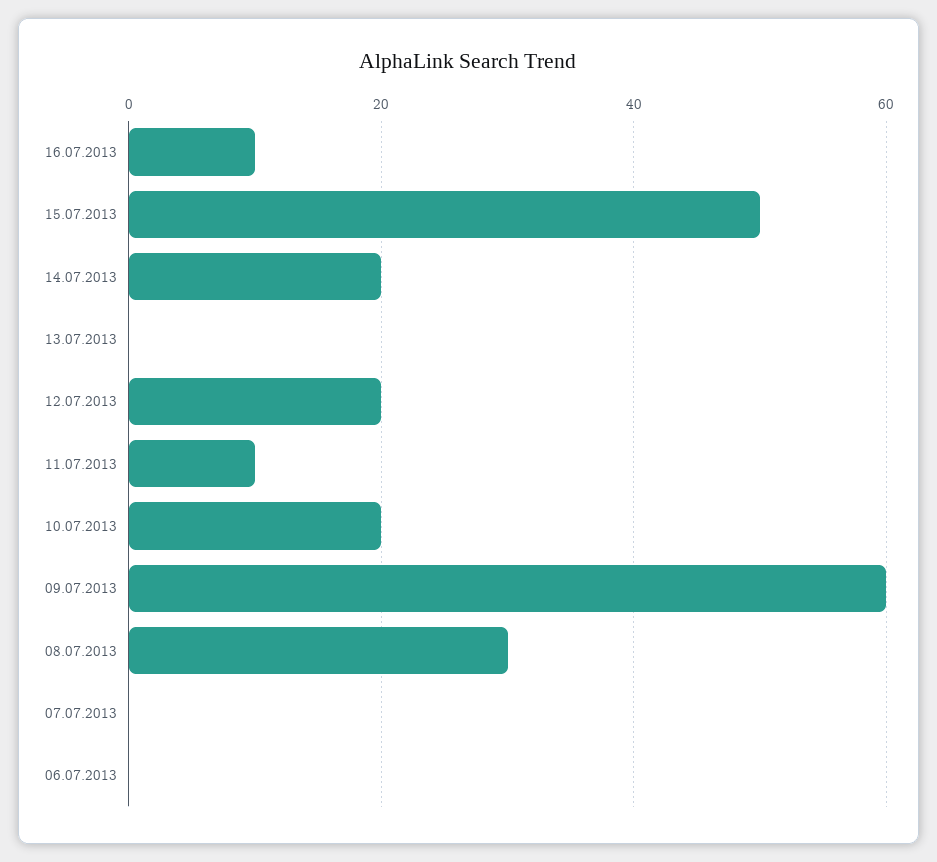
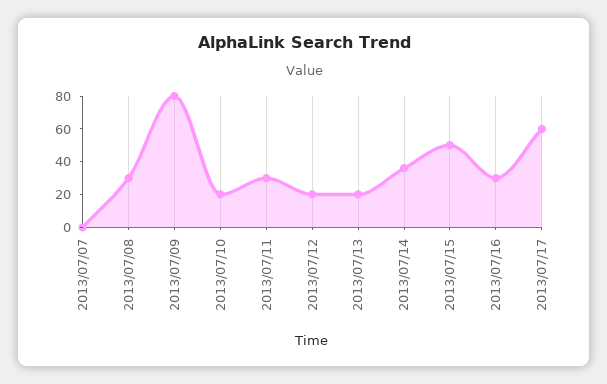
16.07.2013: 10 -> 30
14.07.2013: 20 -> 35
13.07.2013: 0 -> 20
11.07.2013: 10 -> 30
09.07.2013: 60 -> 80
06.07.2013: 0 -> none
2013/07/17: none -> 60

